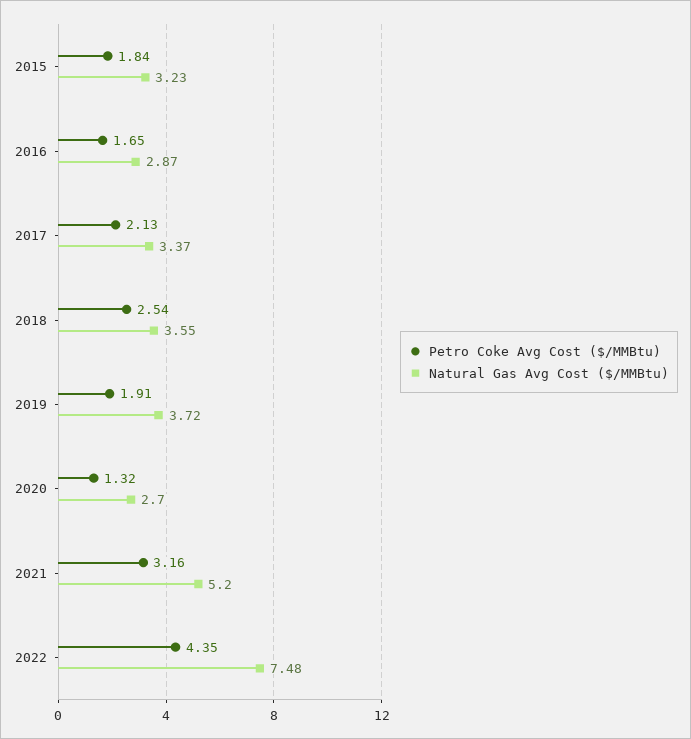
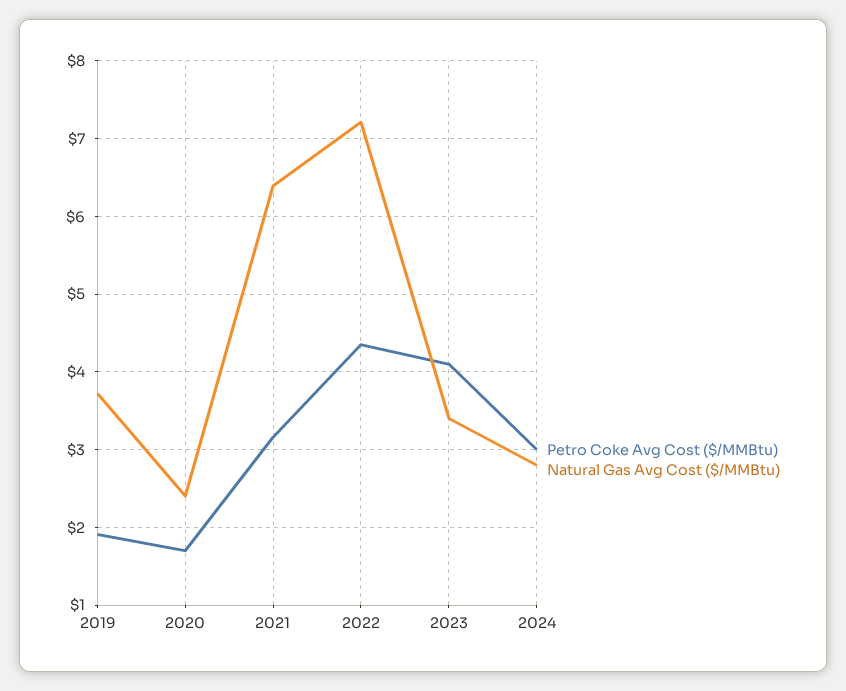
Petro Coke Avg Cost ($/MMBtu), 2015: 1.84 -> none
Natural Gas Avg Cost ($/MMBtu), 2015: 3.23 -> none
Petro Coke Avg Cost ($/MMBtu), 2016: 1.65 -> none
Natural Gas Avg Cost ($/MMBtu), 2016: 2.87 -> none
Petro Coke Avg Cost ($/MMBtu), 2017: 2.13 -> none
Natural Gas Avg Cost ($/MMBtu), 2017: 3.37 -> none
Petro Coke Avg Cost ($/MMBtu), 2018: 2.54 -> none
Natural Gas Avg Cost ($/MMBtu), 2018: 3.55 -> none
Petro Coke Avg Cost ($/MMBtu), 2020: 1.32 -> 1.7
Natural Gas Avg Cost ($/MMBtu), 2020: 2.7 -> 2.4
Natural Gas Avg Cost ($/MMBtu), 2021: 5.2 -> 6.4
Natural Gas Avg Cost ($/MMBtu), 2022: 7.48 -> 7.2
Petro Coke Avg Cost ($/MMBtu), 2023: none -> 4.1
Natural Gas Avg Cost ($/MMBtu), 2023: none -> 3.4
Petro Coke Avg Cost ($/MMBtu), 2024: none -> 3
Natural Gas Avg Cost ($/MMBtu), 2024: none -> 2.8

